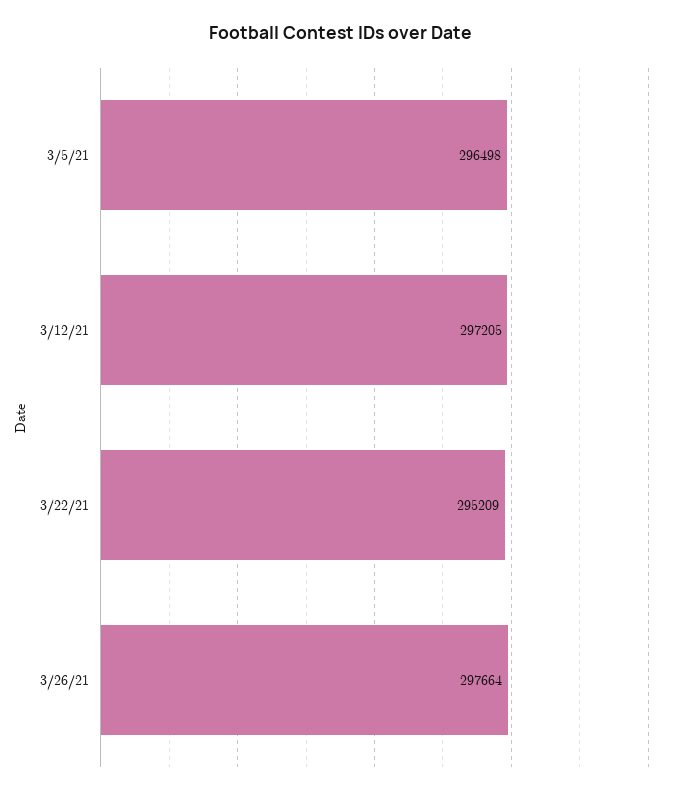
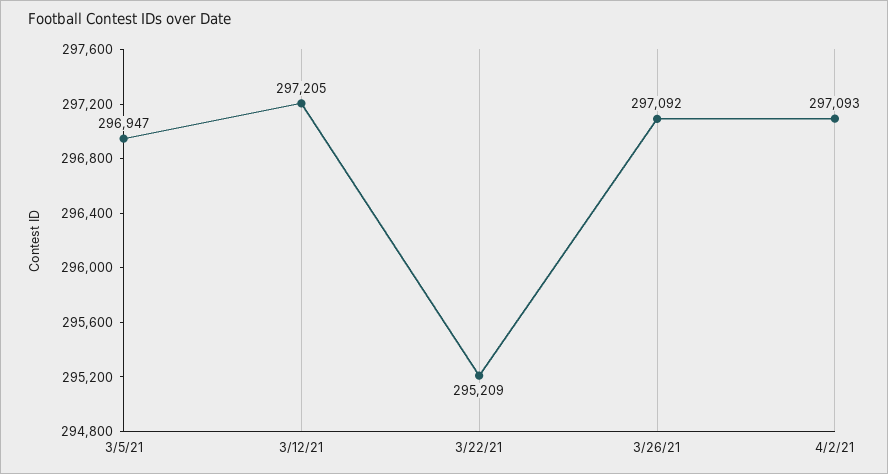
3/5/21: 296498 -> 296947
3/26/21: 297664 -> 297092
4/2/21: none -> 297093

